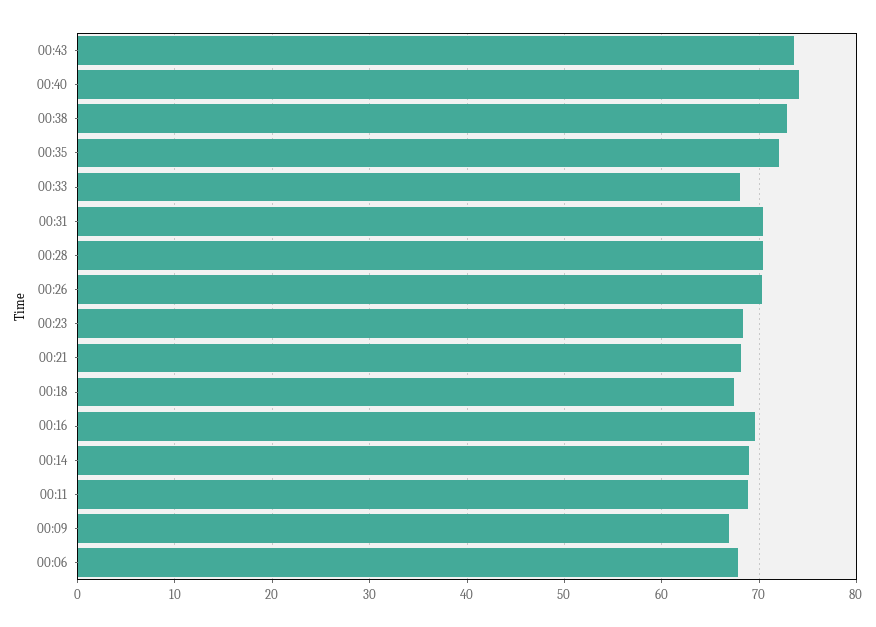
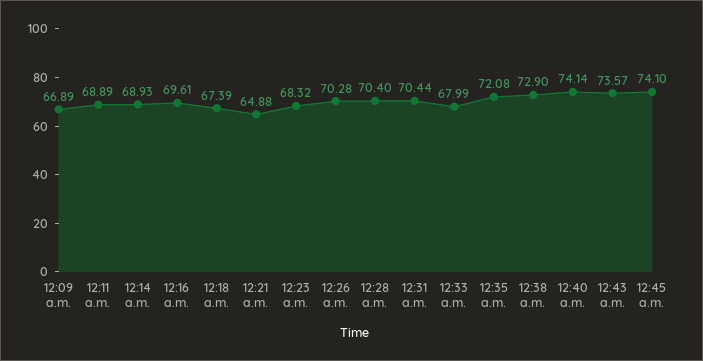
00:21: 68 -> 64.88
00:06: 68 -> none
12:45 a.m.: none -> 74.1

